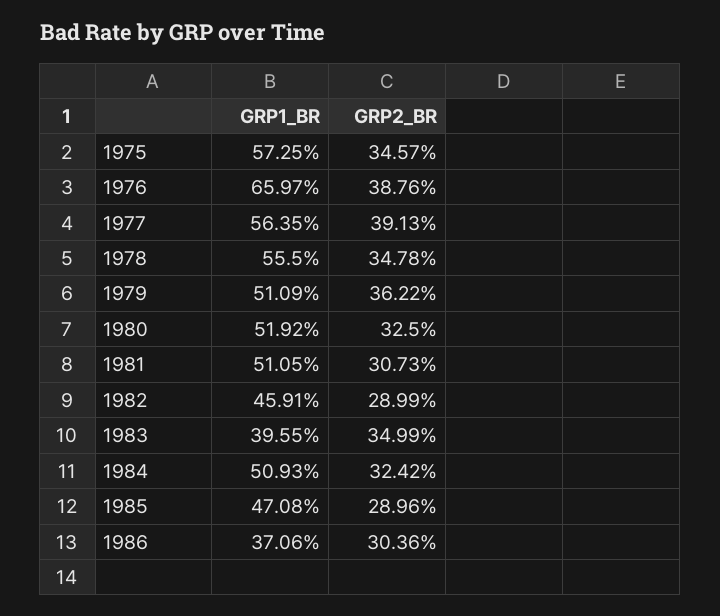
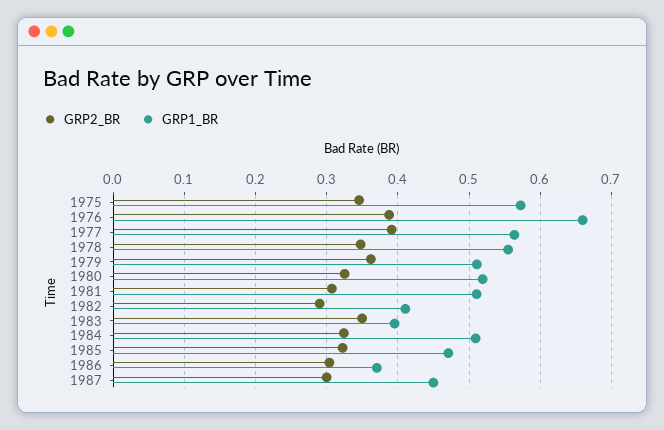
GRP1_BR, 1982: 0.4591 -> 0.41
GRP2_BR, 1985: 0.2896 -> 0.32
GRP2_BR, 1987: none -> 0.3
GRP1_BR, 1987: none -> 0.45

